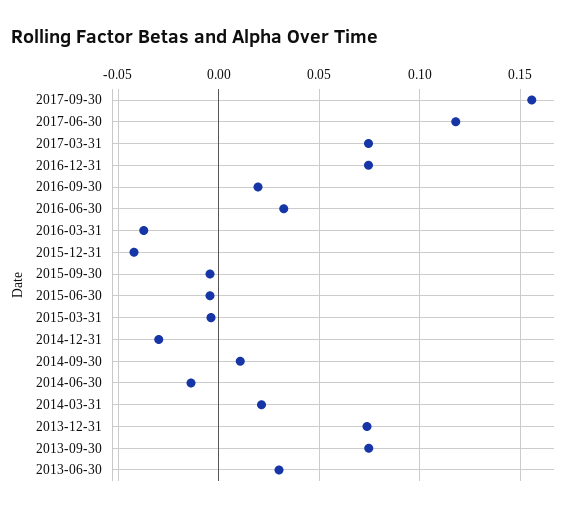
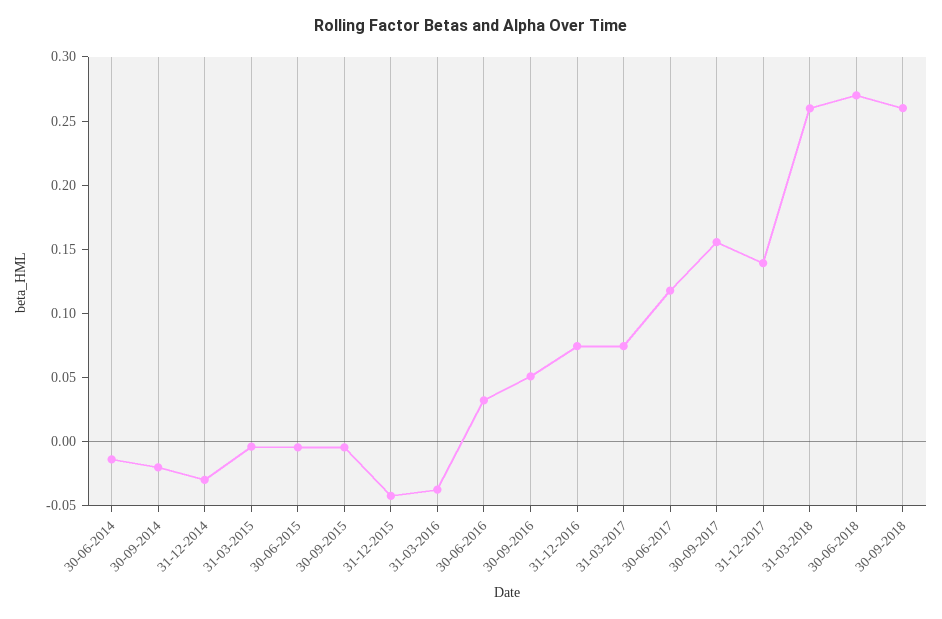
2016-09-30: 0.02 -> 0.05
2014-09-30: 0.01 -> -0.02
2014-03-31: 0.02 -> none
2013-12-31: 0.075 -> none
2013-09-30: 0.075 -> none
2013-06-30: 0.03 -> none
31-12-2017: none -> 0.14
31-03-2018: none -> 0.26
30-06-2018: none -> 0.27
30-09-2018: none -> 0.26

